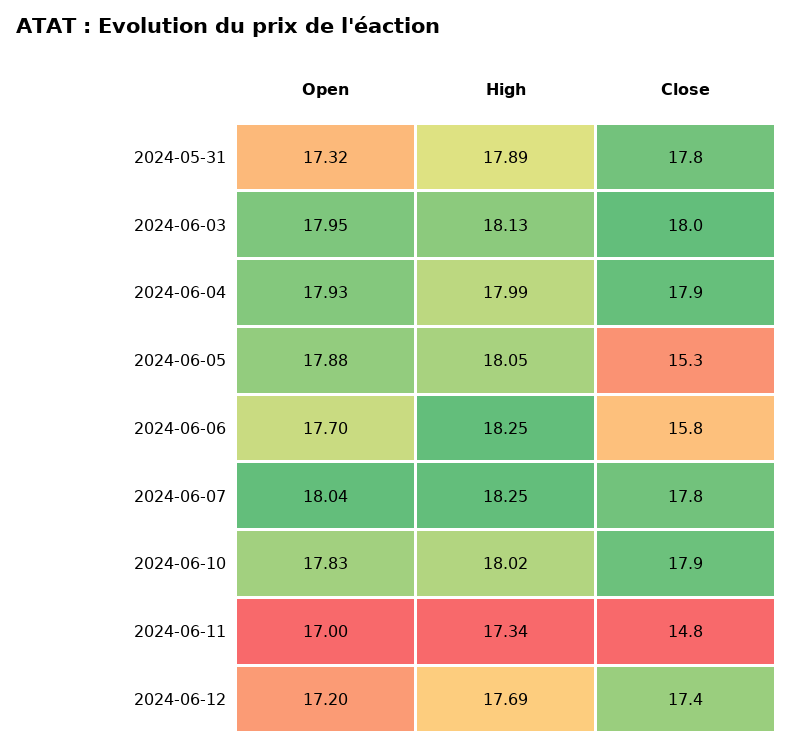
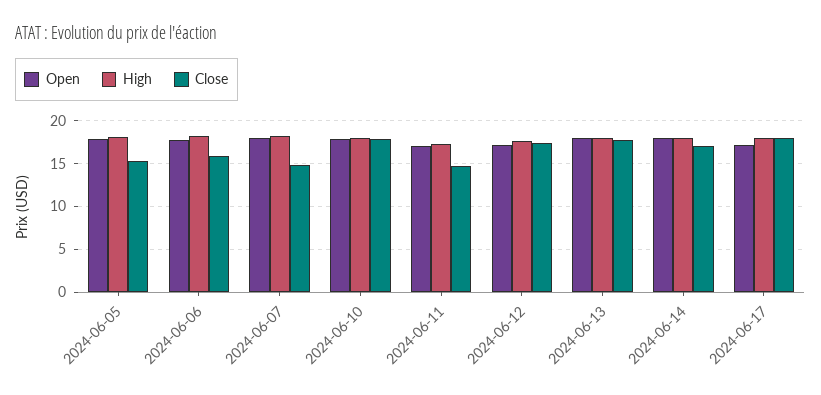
Open, 2024-05-31: 17.32 -> none
High, 2024-05-31: 17.89 -> none
Close, 2024-05-31: 17.8 -> none
Open, 2024-06-03: 17.95 -> none
High, 2024-06-03: 18.13 -> none
Close, 2024-06-03: 18 -> none
Open, 2024-06-04: 17.93 -> none
High, 2024-06-04: 17.99 -> none
Close, 2024-06-04: 17.9 -> none
Close, 2024-06-07: 17.8 -> 15
Open, 2024-06-13: none -> 18
High, 2024-06-13: none -> 18
Close, 2024-06-13: none -> 18
Open, 2024-06-14: none -> 18
High, 2024-06-14: none -> 18
Close, 2024-06-14: none -> 17
Open, 2024-06-17: none -> 17
High, 2024-06-17: none -> 18
Close, 2024-06-17: none -> 18

